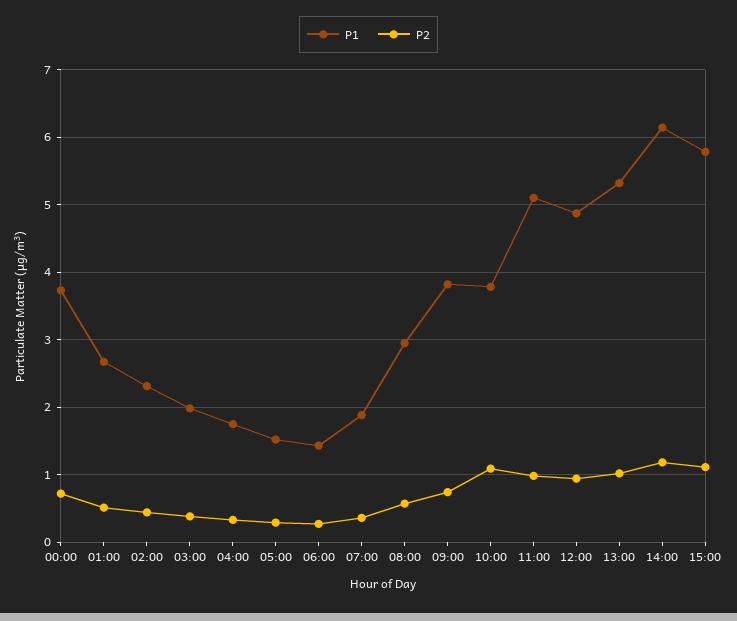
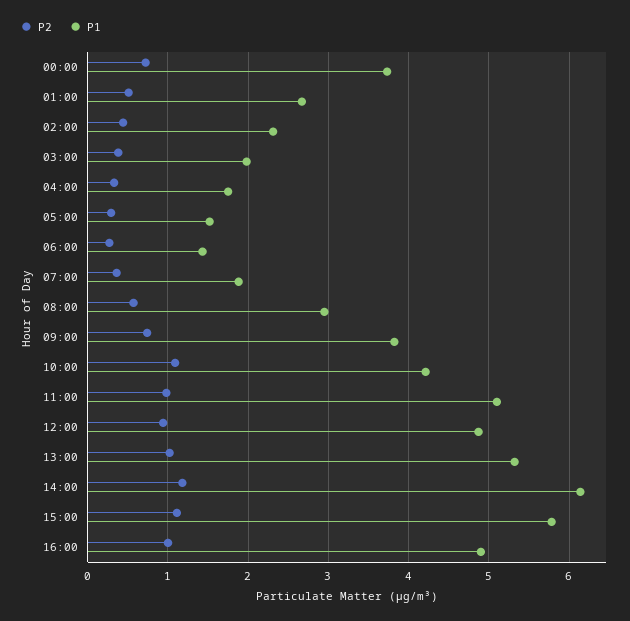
P1, 10:00: 3.8 -> 4.2
P2, 16:00: none -> 1
P1, 16:00: none -> 4.9

